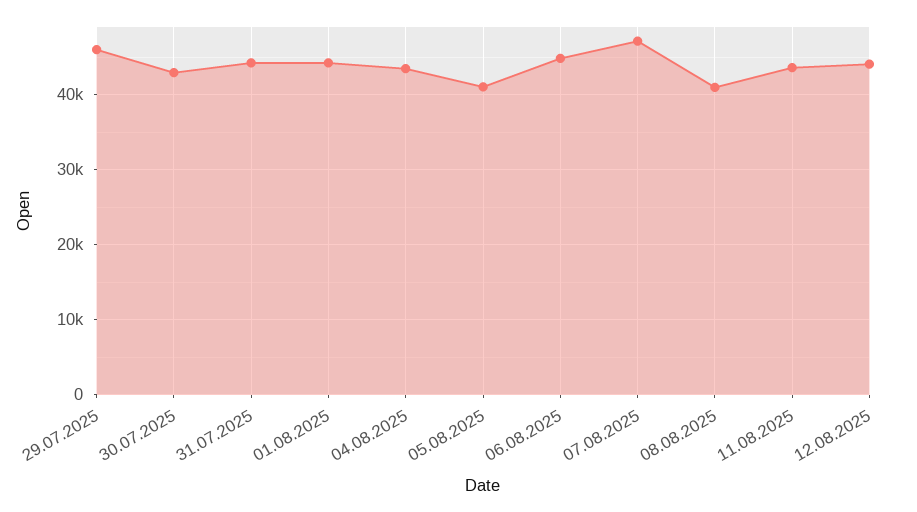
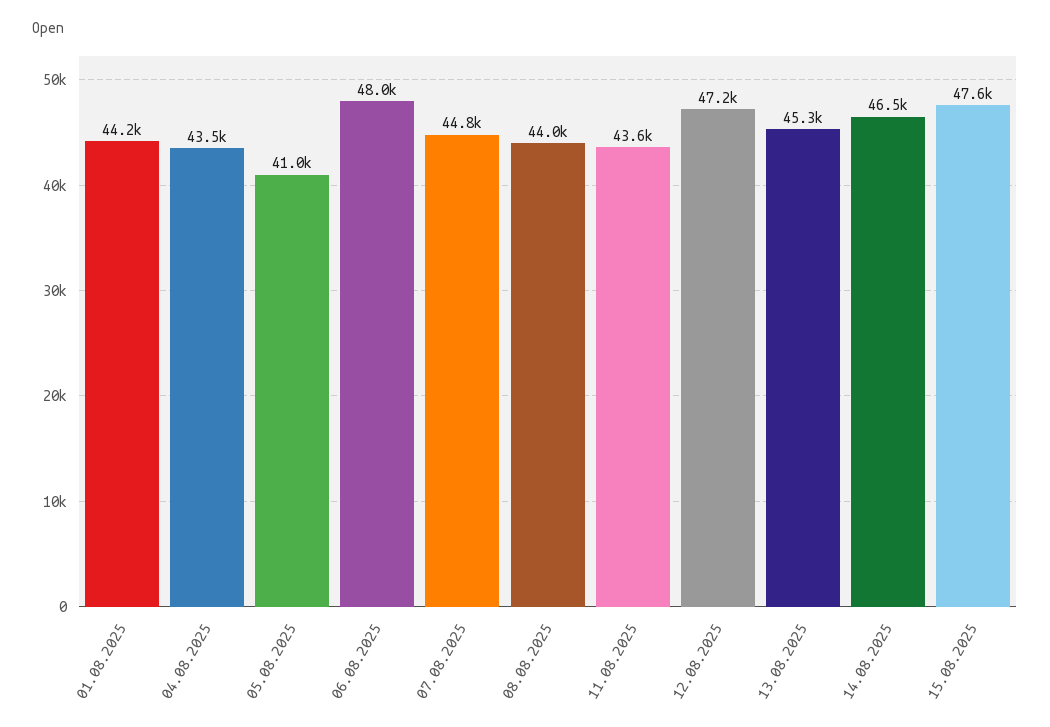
29.07.2025: 46000 -> none
30.07.2025: 43000 -> none
31.07.2025: 44000 -> none
06.08.2025: 45000 -> 48000
07.08.2025: 47000 -> 44800
08.08.2025: 41000 -> 44000
12.08.2025: 44000 -> 47200
13.08.2025: none -> 45300
14.08.2025: none -> 46500
15.08.2025: none -> 47600

